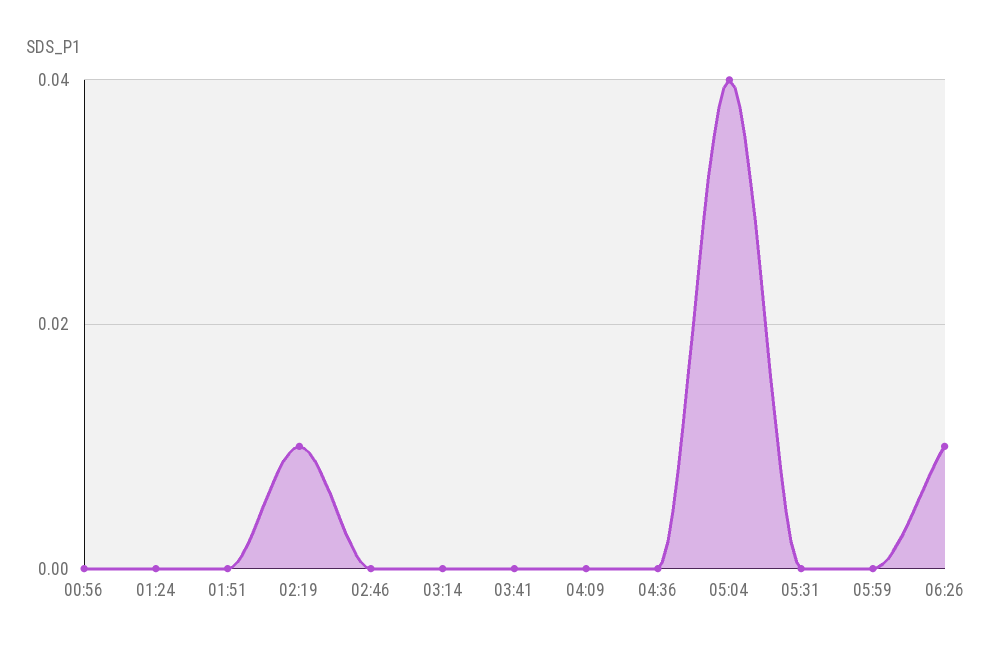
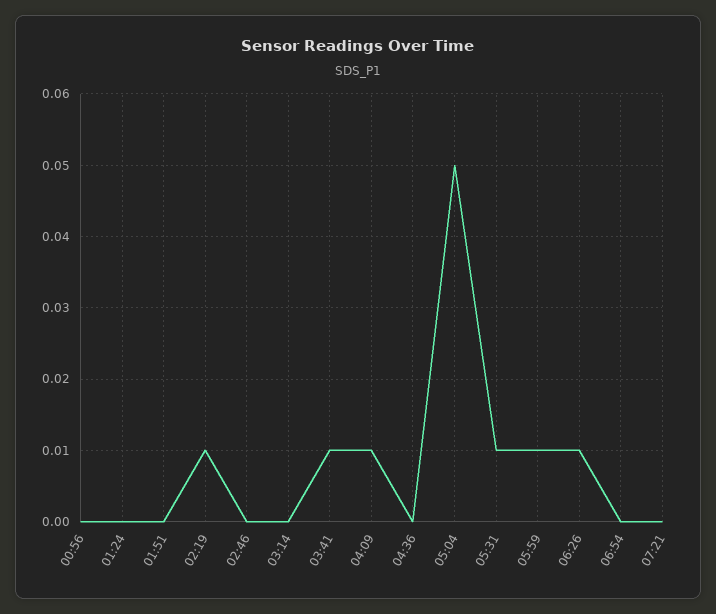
03:41: 0 -> 0.01
04:09: 0 -> 0.01
05:04: 0.04 -> 0.05
05:31: 0 -> 0.01
05:59: 0 -> 0.01
06:54: none -> 0
07:21: none -> 0

